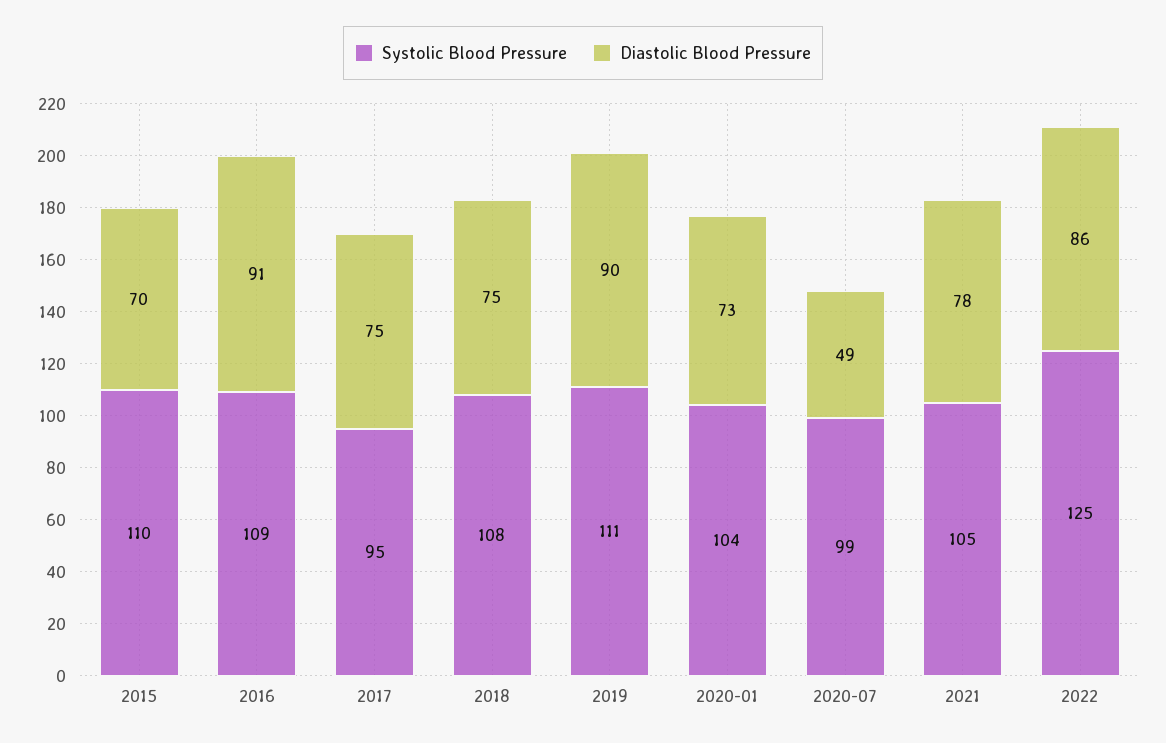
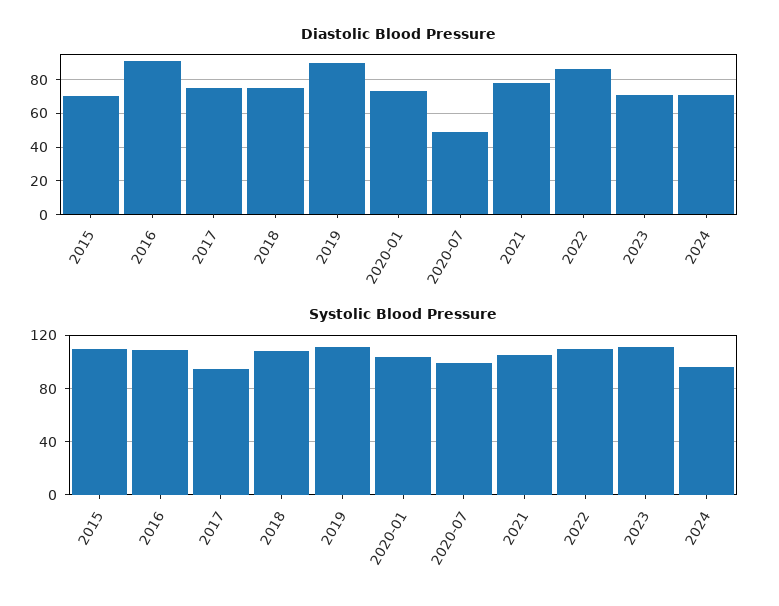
Systolic Blood Pressure, 2022: 125 -> 110
Diastolic Blood Pressure, 2023: none -> 70
Diastolic Blood Pressure, 2024: none -> 70
Systolic Blood Pressure, 2023: none -> 110
Systolic Blood Pressure, 2024: none -> 95

